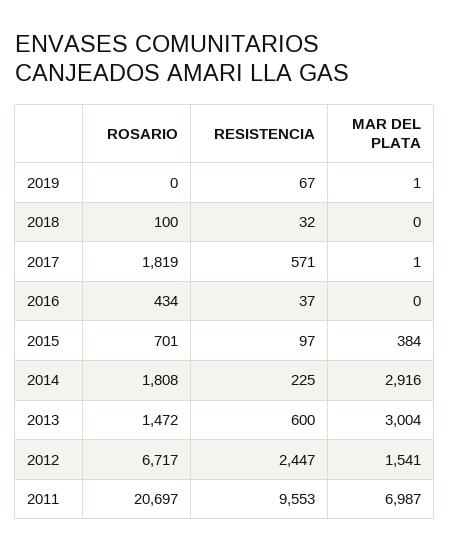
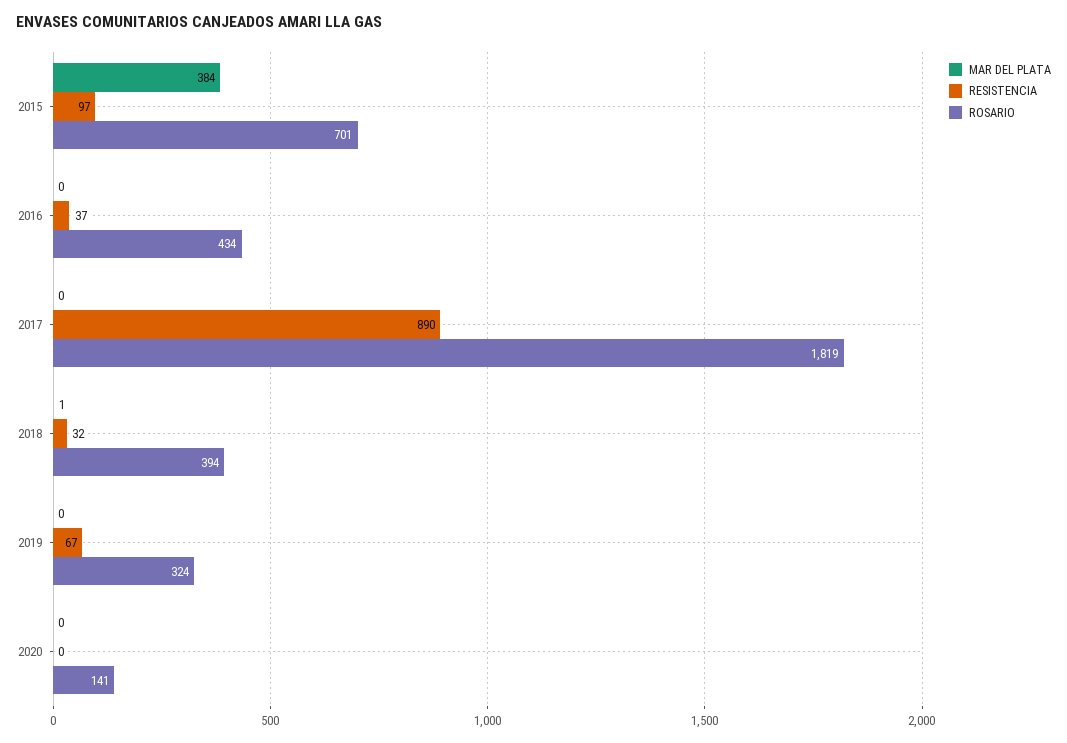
ROSARIO, 2019: 0 -> 324
MAR DEL PLATA, 2019: 1 -> 0
ROSARIO, 2018: 100 -> 394
MAR DEL PLATA, 2018: 0 -> 1
RESISTENCIA, 2017: 571 -> 890
MAR DEL PLATA, 2017: 1 -> 0
ROSARIO, 2014: 1808 -> none
RESISTENCIA, 2014: 225 -> none
MAR DEL PLATA, 2014: 2916 -> none
ROSARIO, 2013: 1472 -> none
RESISTENCIA, 2013: 600 -> none
MAR DEL PLATA, 2013: 3004 -> none
ROSARIO, 2012: 6717 -> none
RESISTENCIA, 2012: 2447 -> none
MAR DEL PLATA, 2012: 1541 -> none
ROSARIO, 2011: 20697 -> none
RESISTENCIA, 2011: 9553 -> none
MAR DEL PLATA, 2011: 6987 -> none
MAR DEL PLATA, 2020: none -> 0
RESISTENCIA, 2020: none -> 0
ROSARIO, 2020: none -> 141

